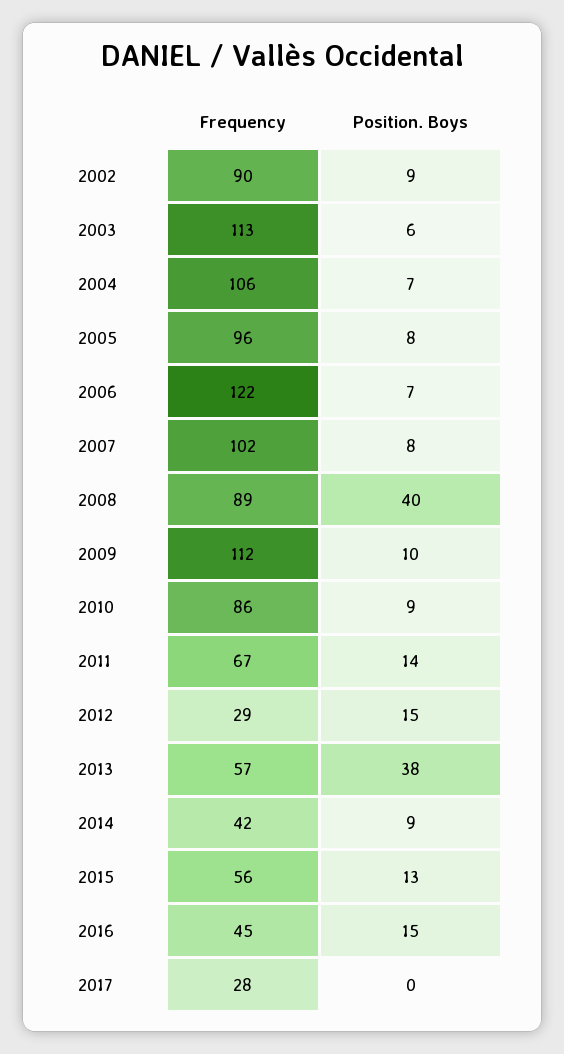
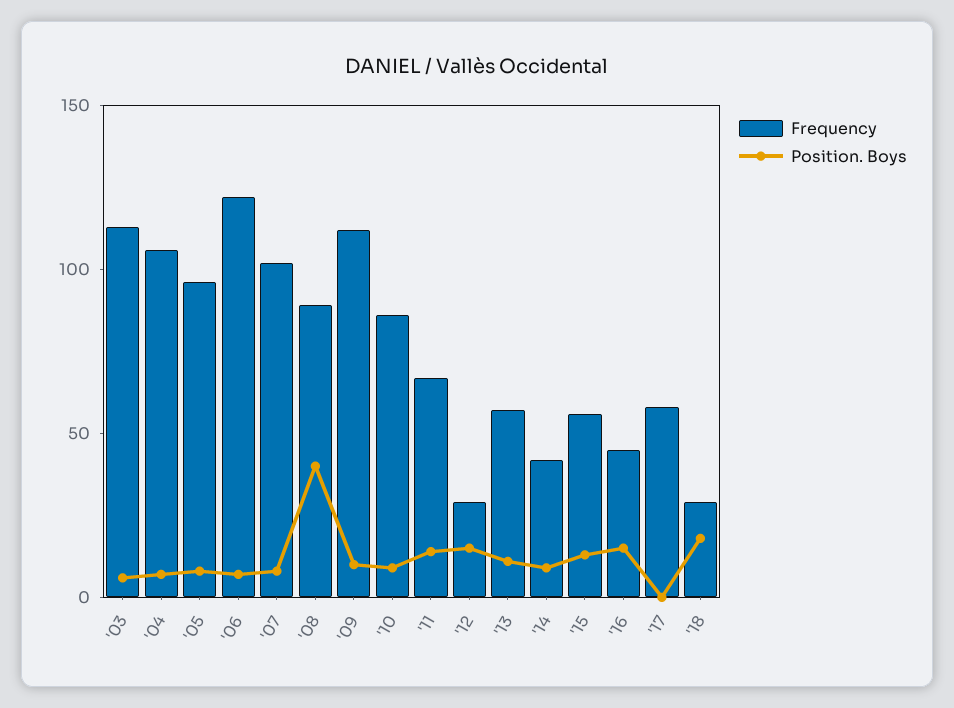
Frequency, 2002: 90 -> none
Position. Boys, 2002: 9 -> none
Position. Boys, 2013: 38 -> 10
Frequency, 2017: 28 -> 60
Frequency, '18: none -> 30
Position. Boys, '18: none -> 20

